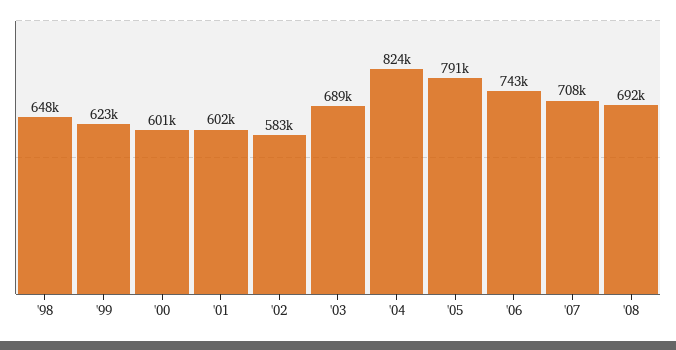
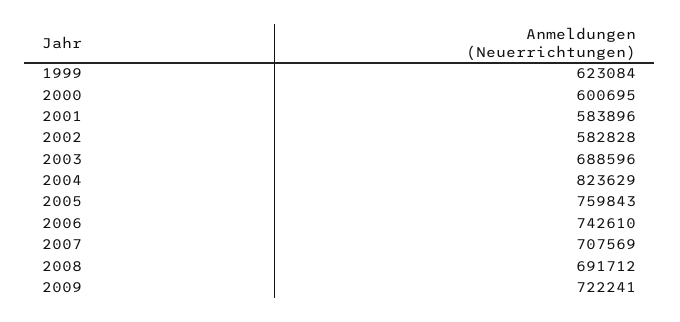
'98: 648000 -> none
'01: 602000 -> 583896
'05: 791000 -> 759843
2009: none -> 722241

